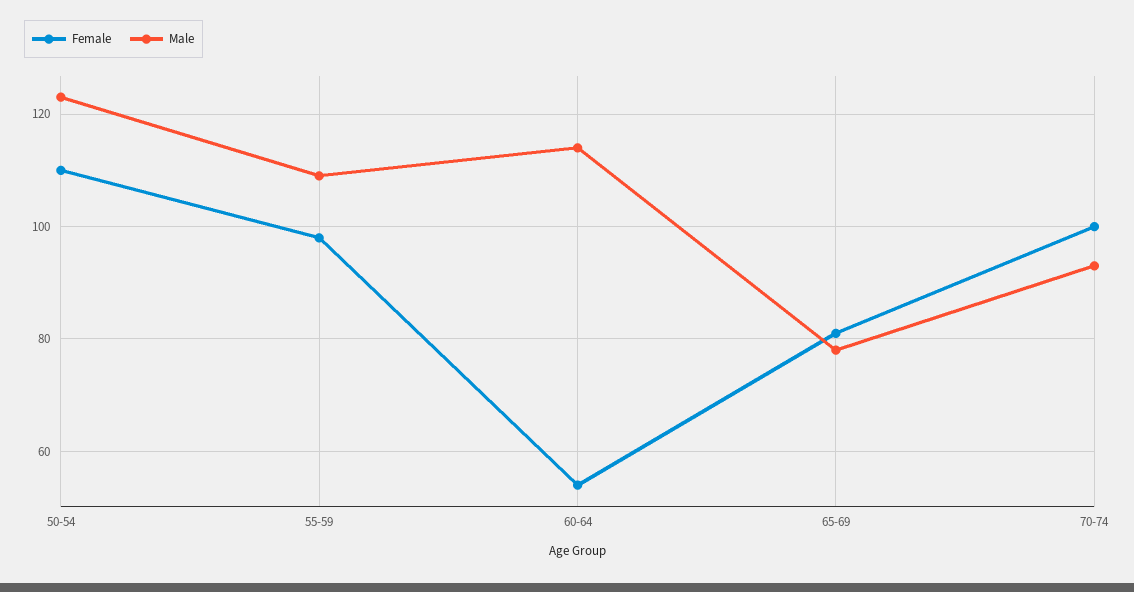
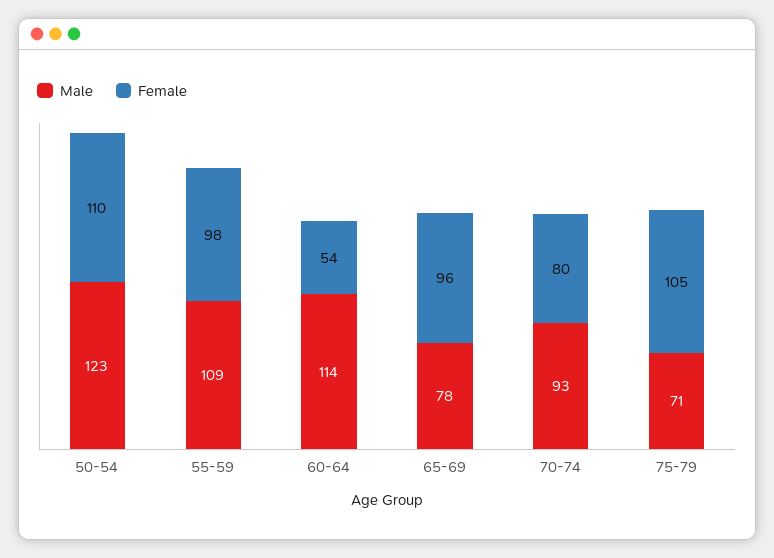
Female, 65-69: 80 -> 96
Female, 70-74: 100 -> 80
Male, 75-79: none -> 71
Female, 75-79: none -> 105

